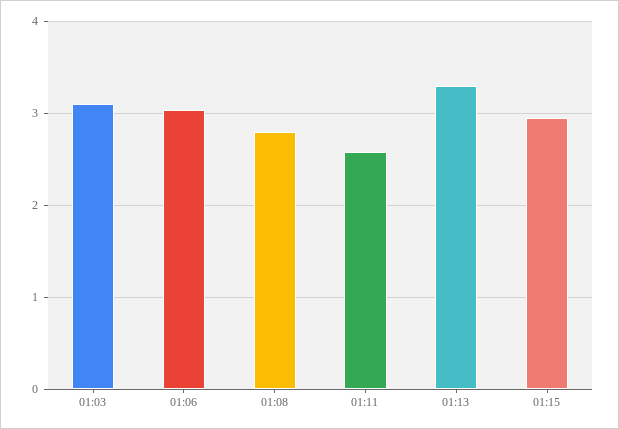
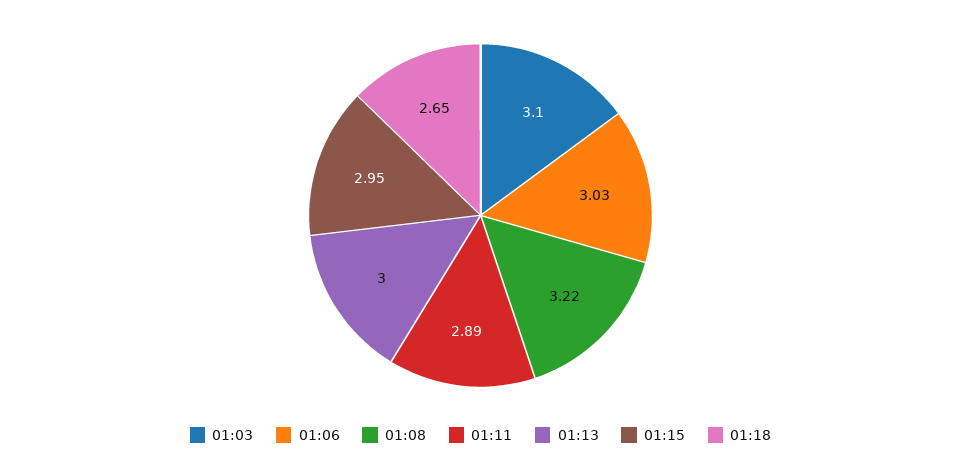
01:08: 2.8 -> 3.22
01:11: 2.6 -> 2.89
01:13: 3.3 -> 3
01:18: none -> 2.65

